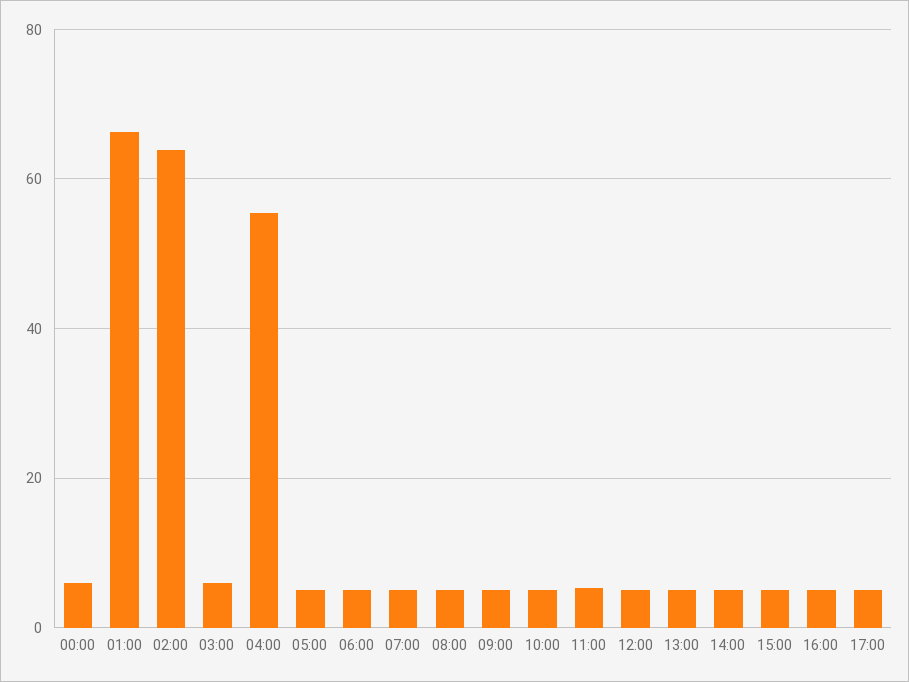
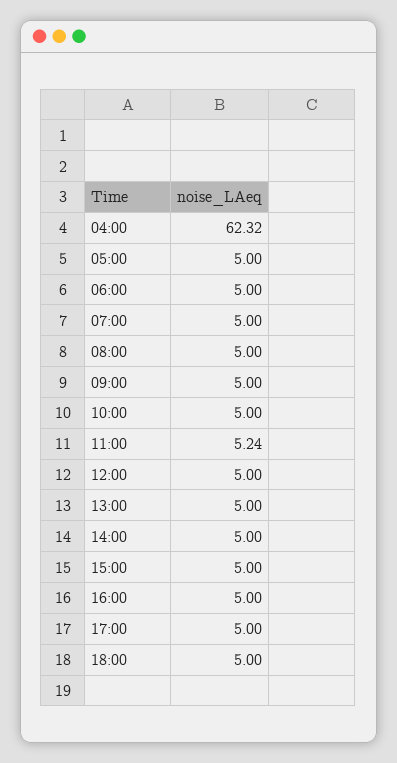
00:00: 6 -> none
01:00: 66 -> none
02:00: 64 -> none
03:00: 6 -> none
04:00: 56 -> 62.32
18:00: none -> 5

